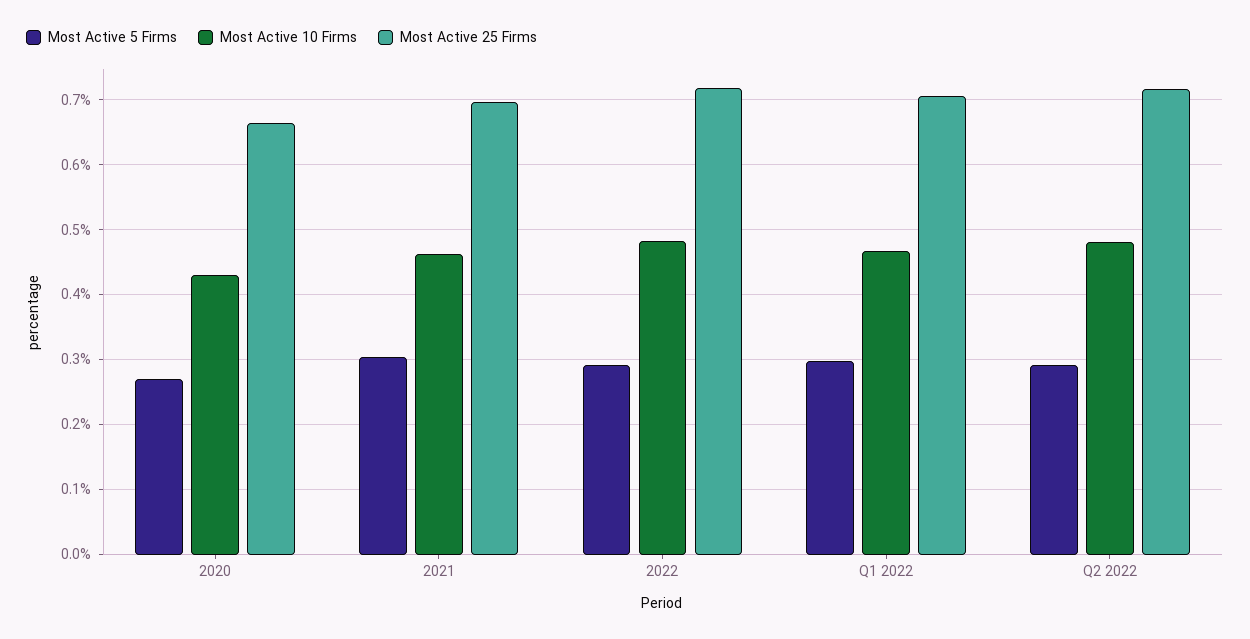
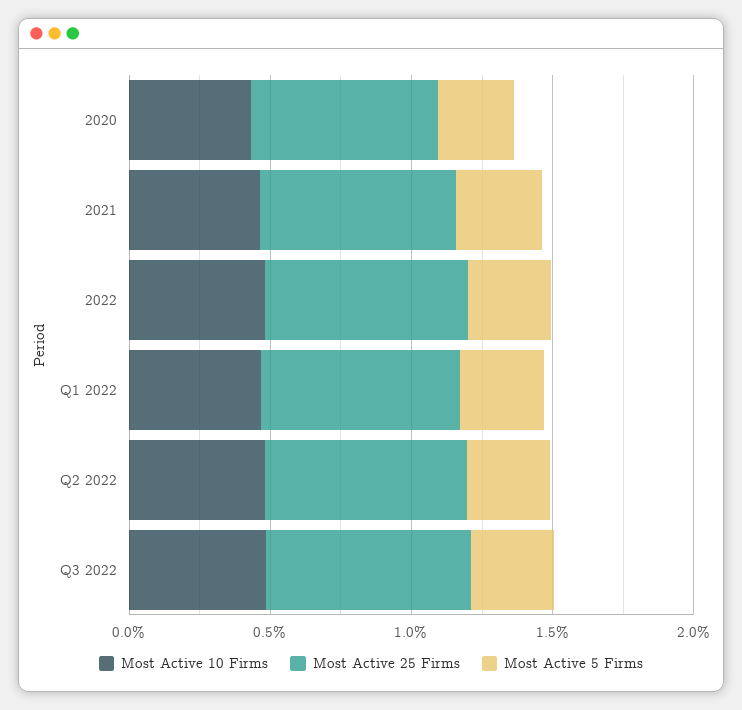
Most Active 10 Firms, Q3 2022: none -> 0.5
Most Active 25 Firms, Q3 2022: none -> 0.7
Most Active 5 Firms, Q3 2022: none -> 0.3

